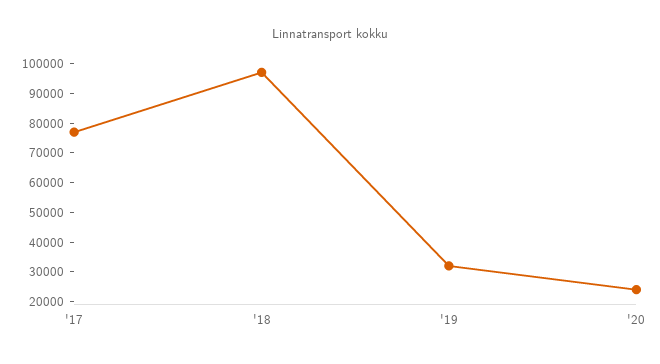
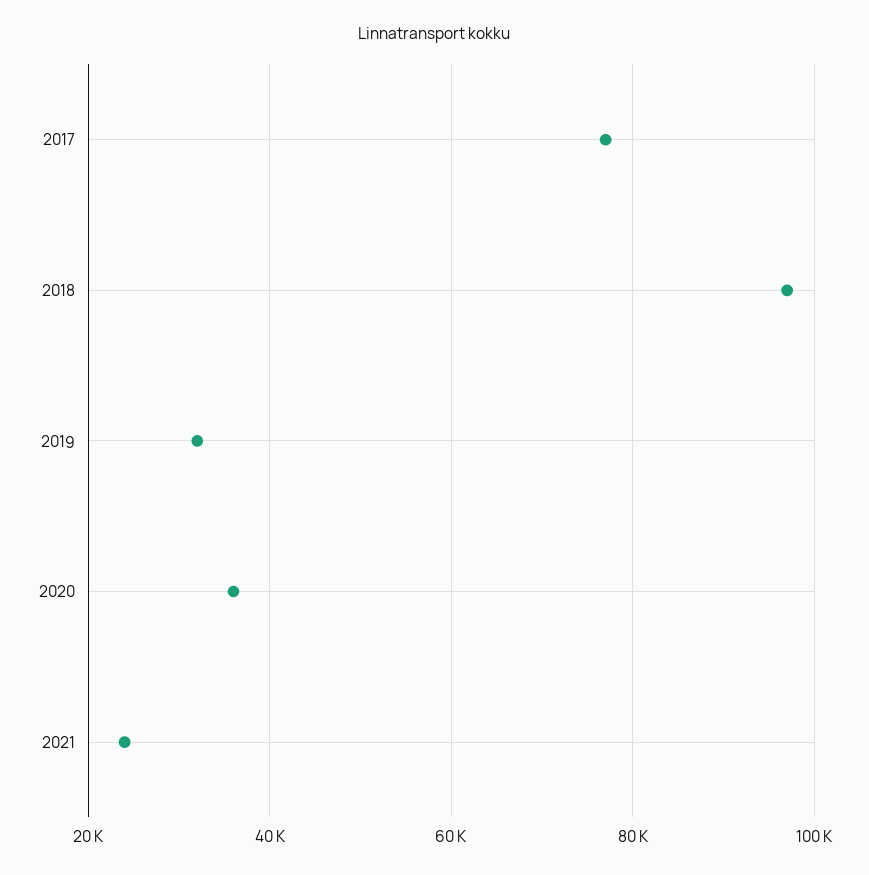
'20: 25000 -> 36000
2021: none -> 24000

